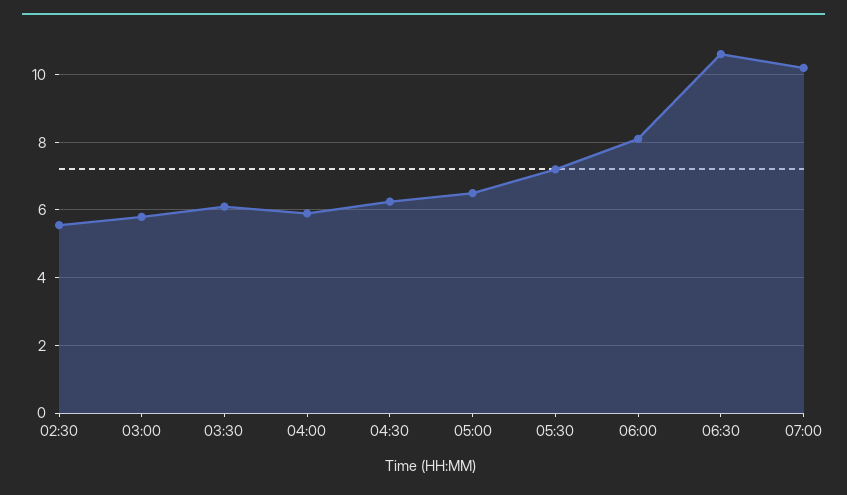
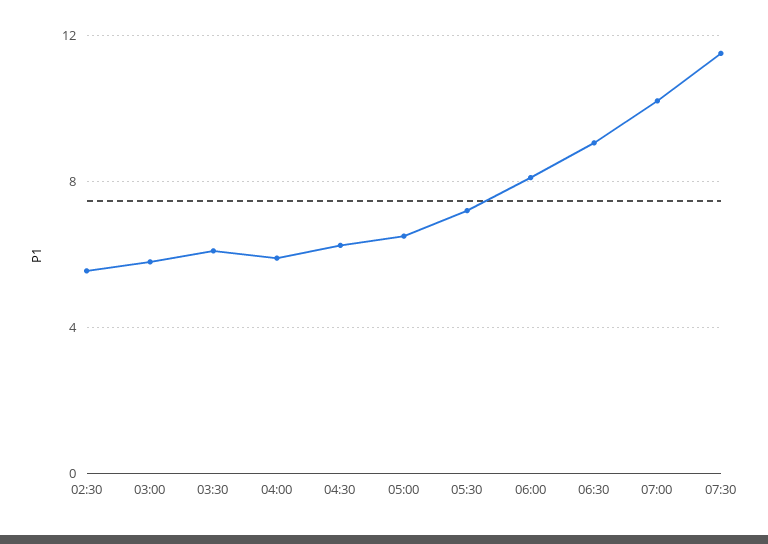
06:30: 10.6 -> 9
07:30: none -> 11.5

